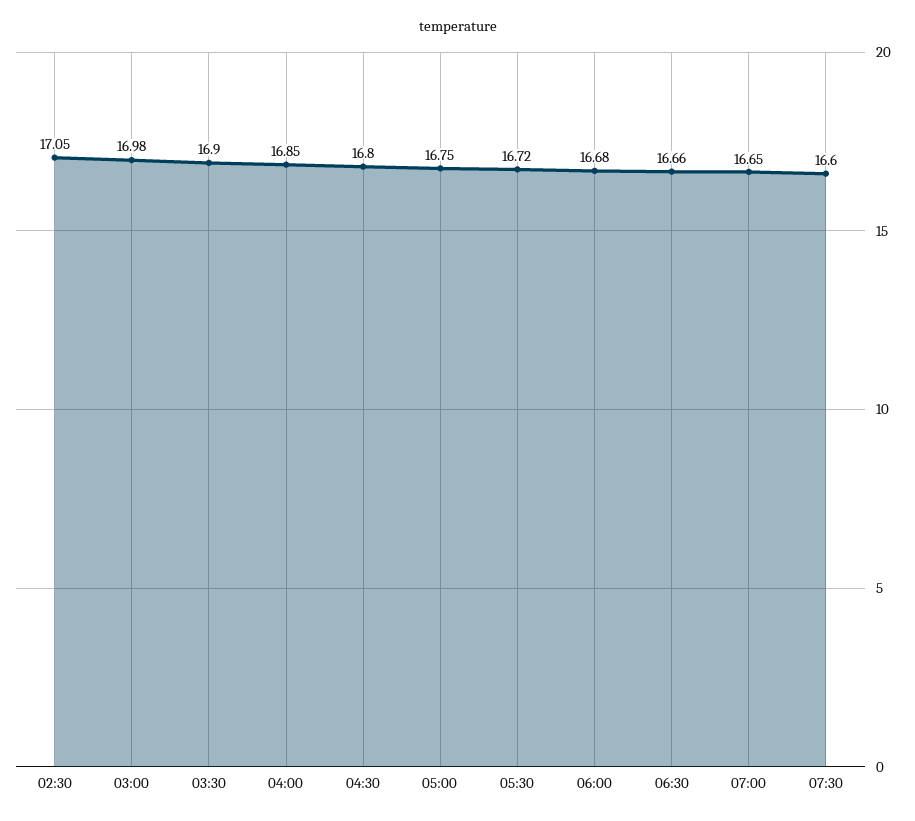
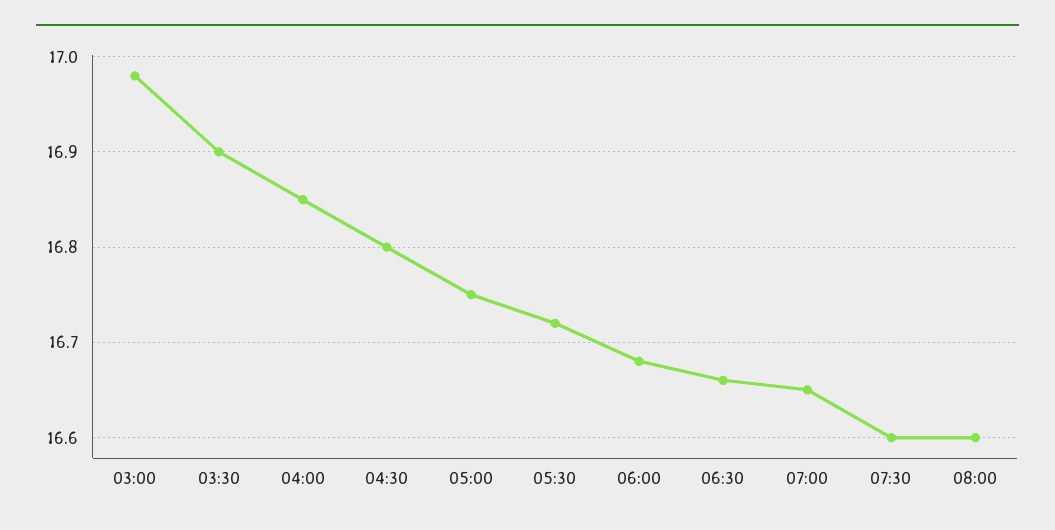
02:30: 17.05 -> none
08:00: none -> 16.6

